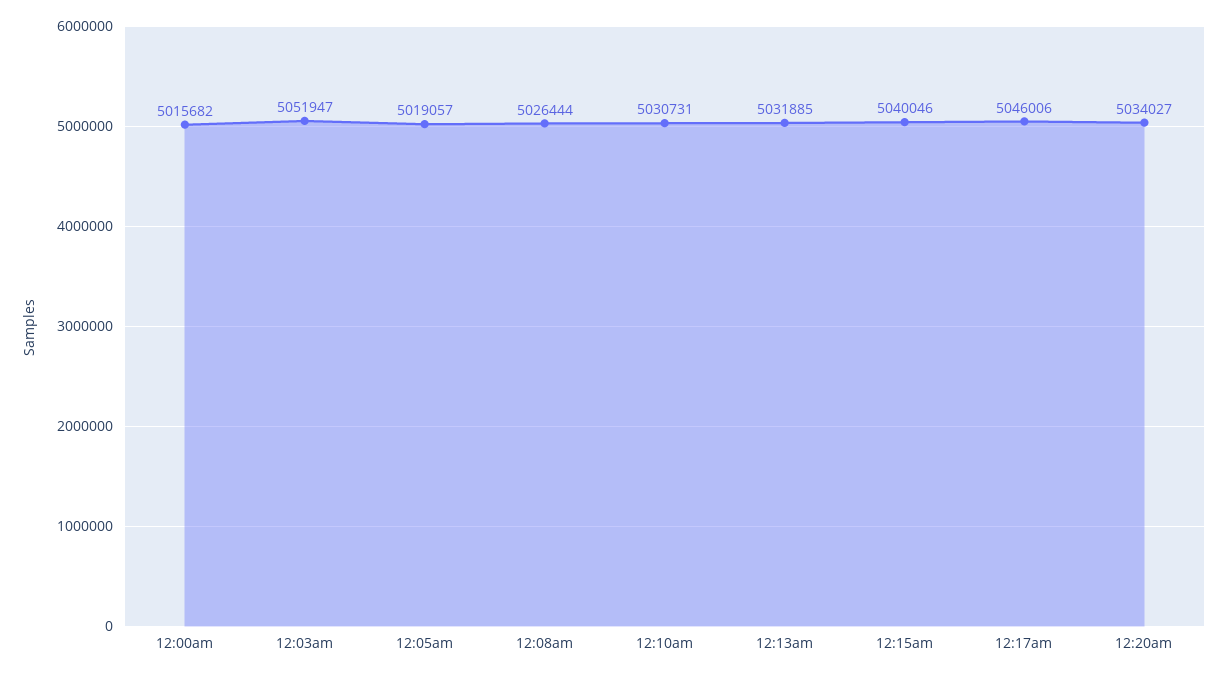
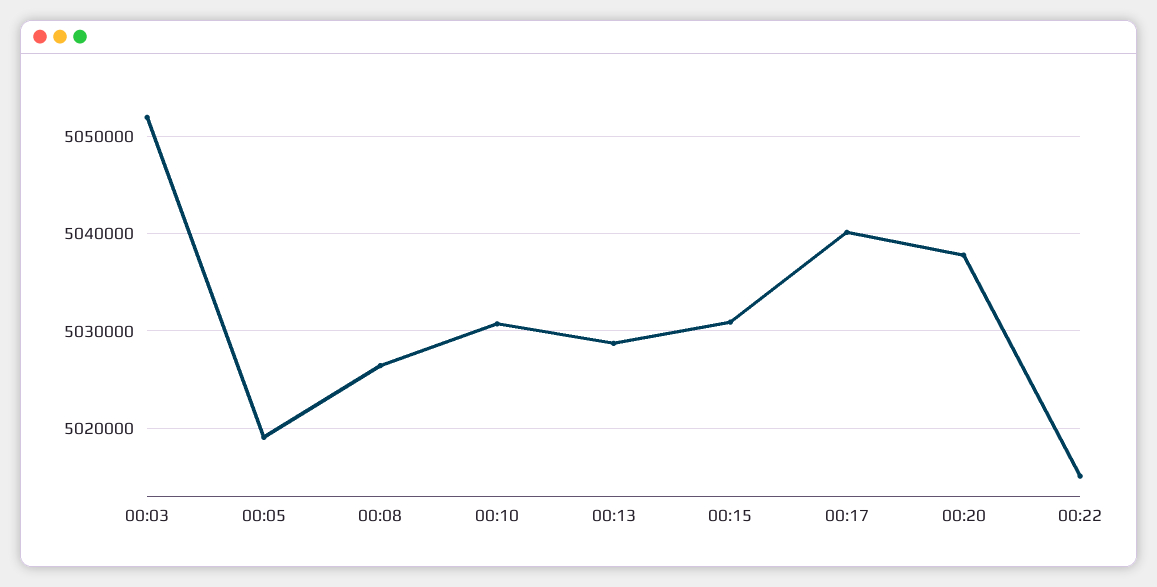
12:00am: 5015682 -> none
12:13am: 5031885 -> 5029000
12:15am: 5040046 -> 5031000
12:17am: 5046006 -> 5040000
12:20am: 5034027 -> 5038000
00:22: none -> 5015000

